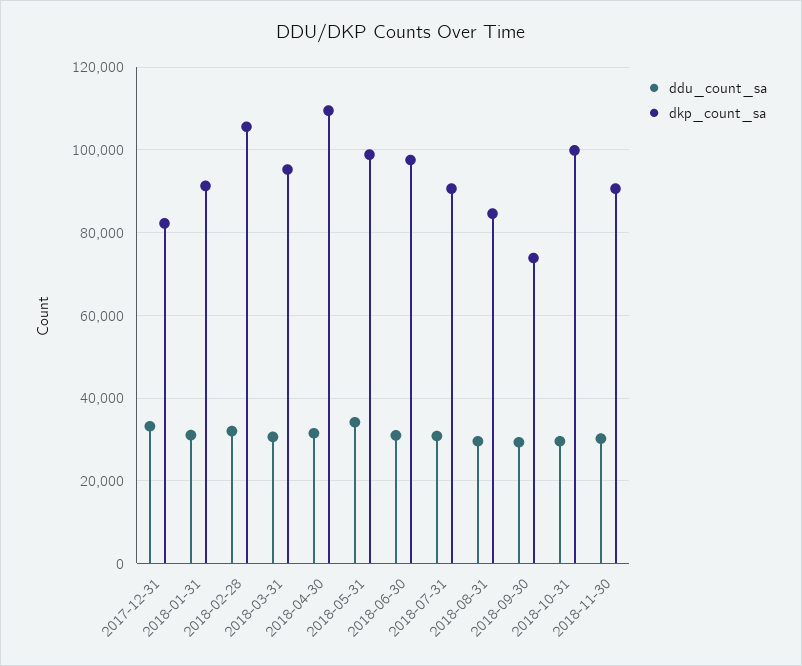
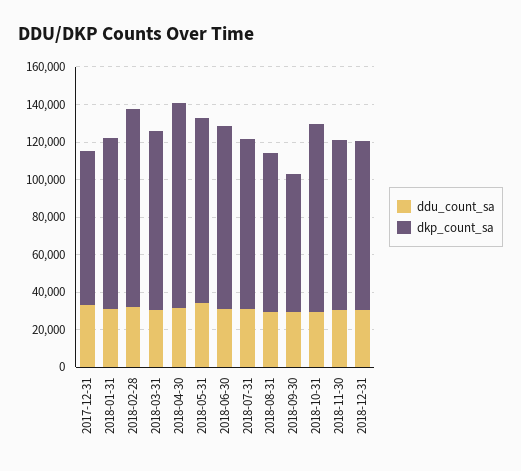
ddu_count_sa, 2018-12-31: none -> 30000
dkp_count_sa, 2018-12-31: none -> 90000

